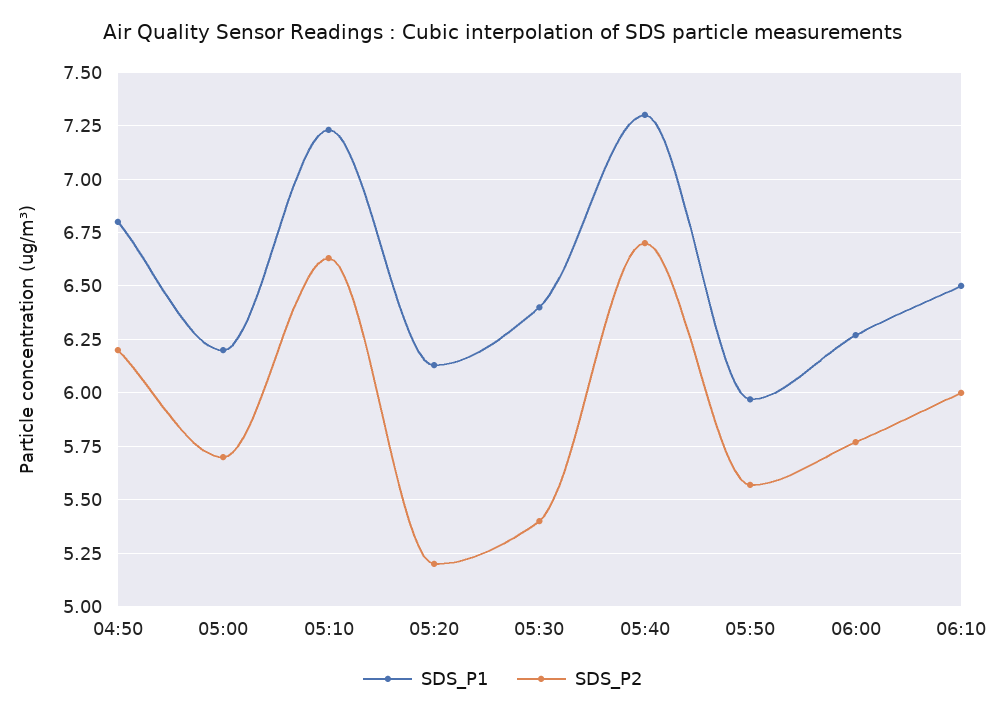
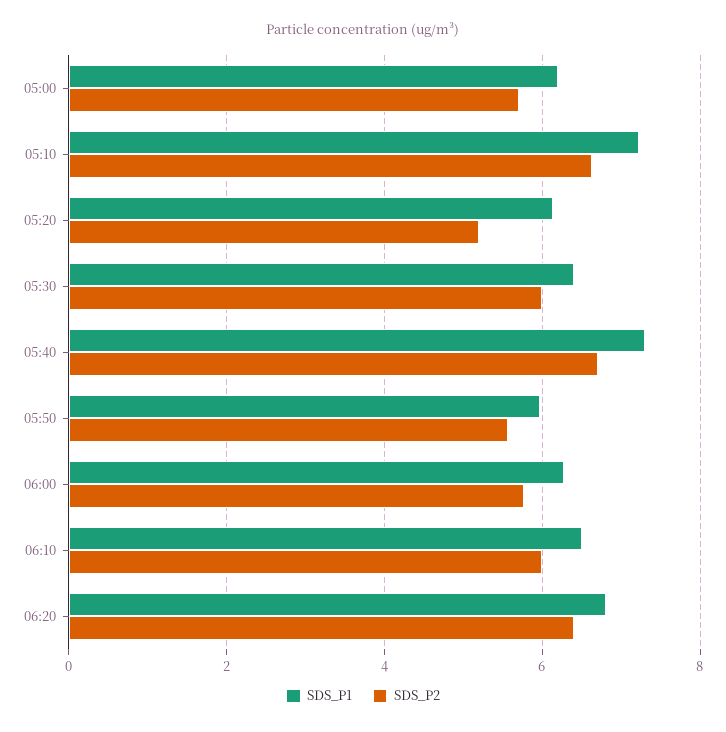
SDS_P1, 04:50: 6.8 -> none
SDS_P2, 04:50: 6.2 -> none
SDS_P2, 05:30: 5.4 -> 6
SDS_P1, 06:20: none -> 6.8
SDS_P2, 06:20: none -> 6.4

